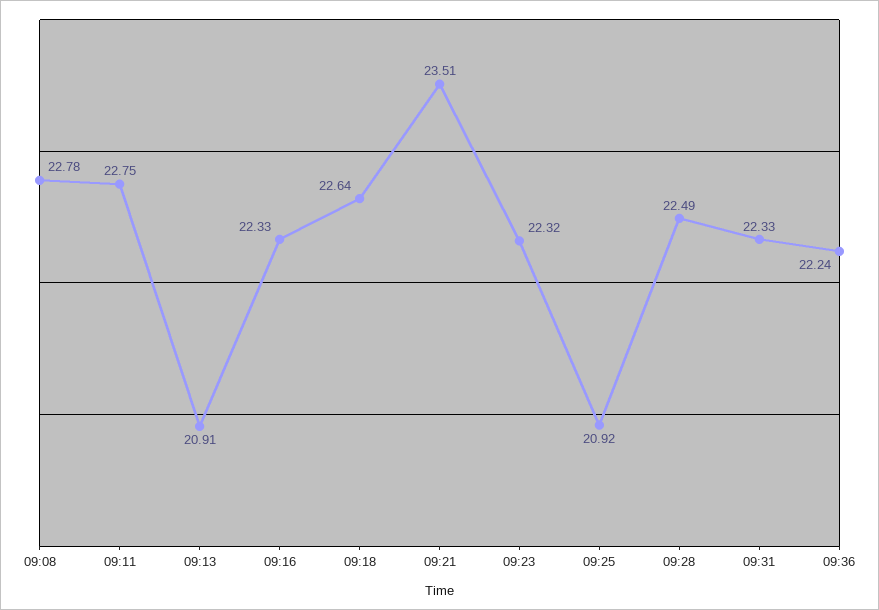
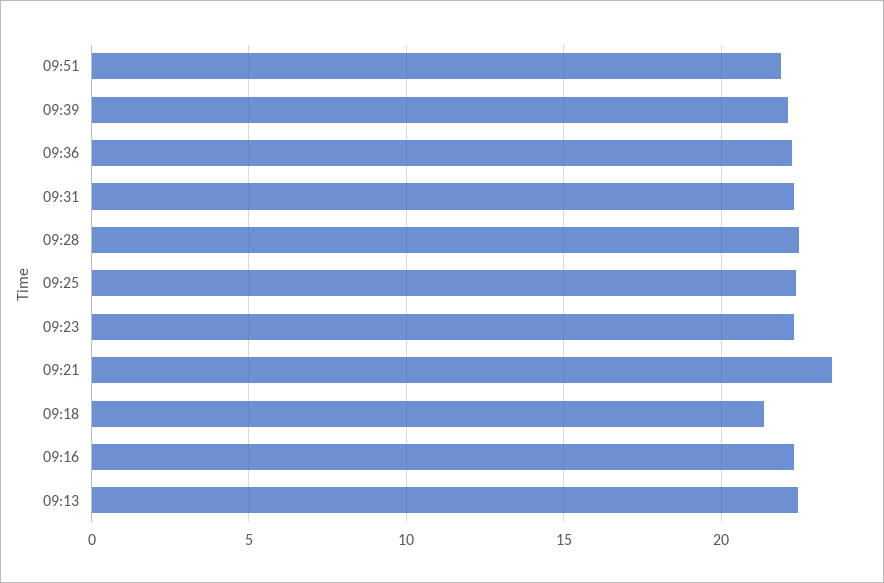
09:08: 22.78 -> none
09:11: 22.75 -> none
09:13: 20.91 -> 22.5
09:18: 22.64 -> 21.5
09:25: 20.92 -> 22.5
09:51: none -> 22
09:39: none -> 22

